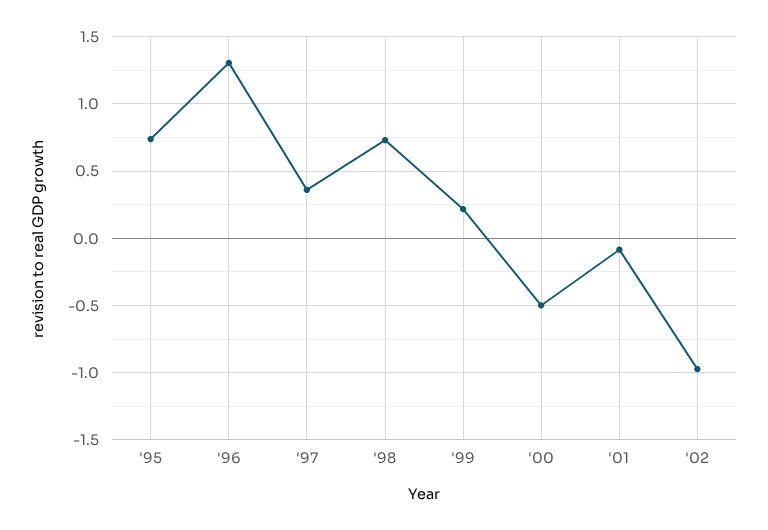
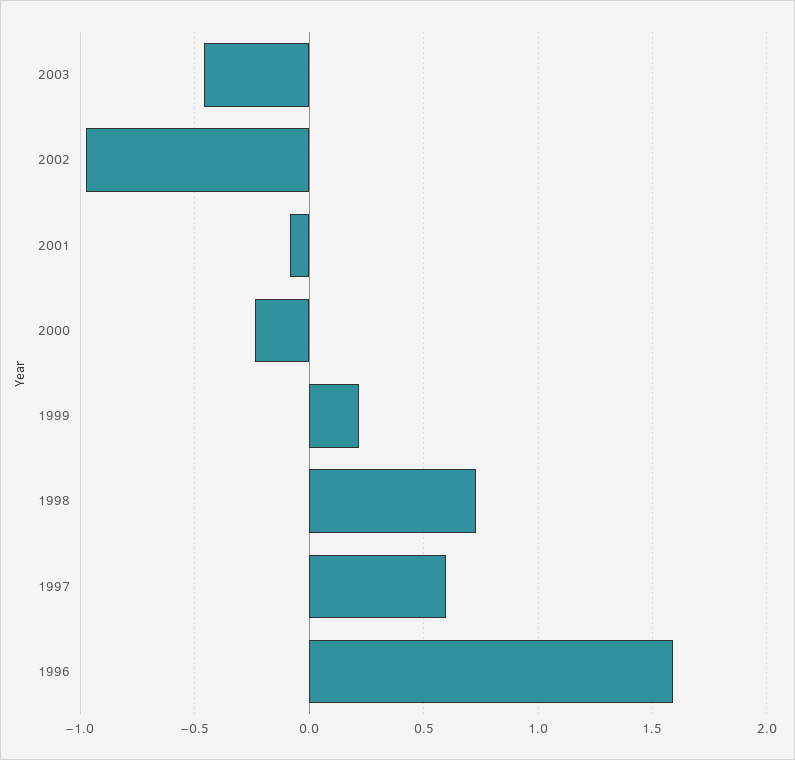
'95: 0.75 -> none
'96: 1.3 -> 1.6
'97: 0.35 -> 0.6
'00: -0.5 -> -0.25
2003: none -> -0.45

